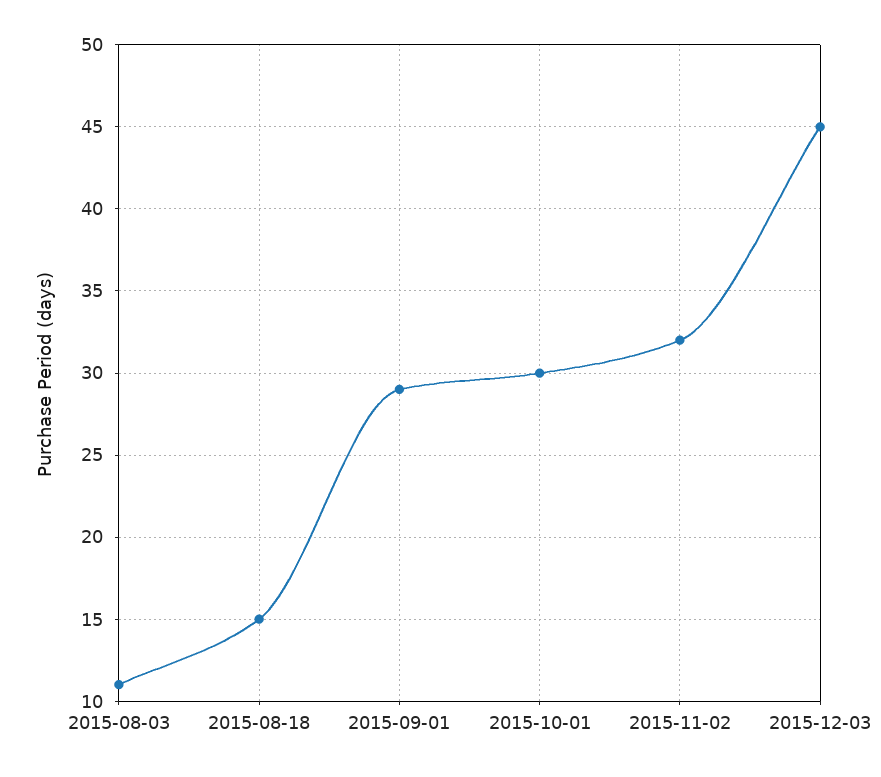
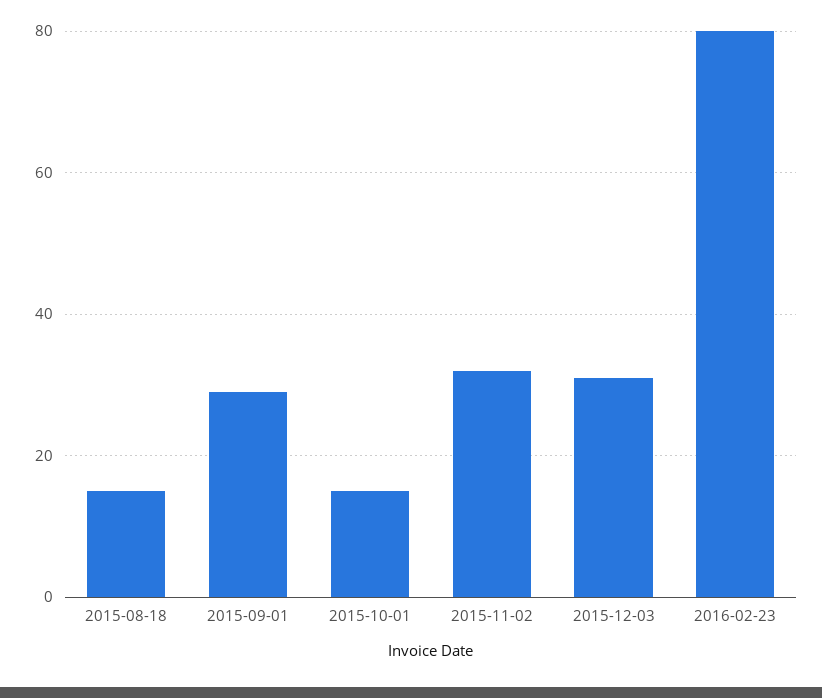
2015-08-03: 11 -> none
2015-10-01: 30 -> 15
2015-12-03: 45 -> 30
2016-02-23: none -> 80

